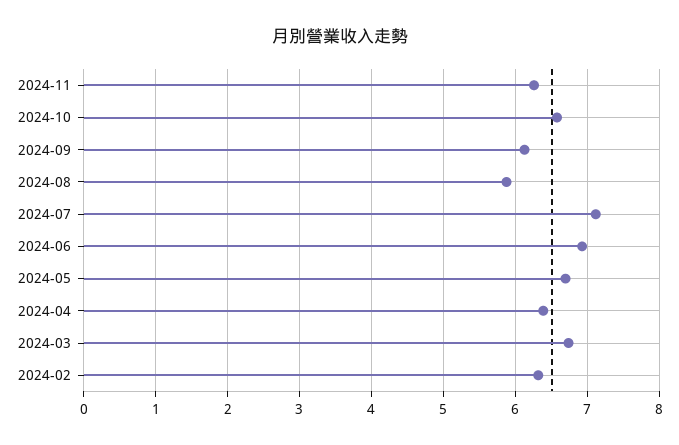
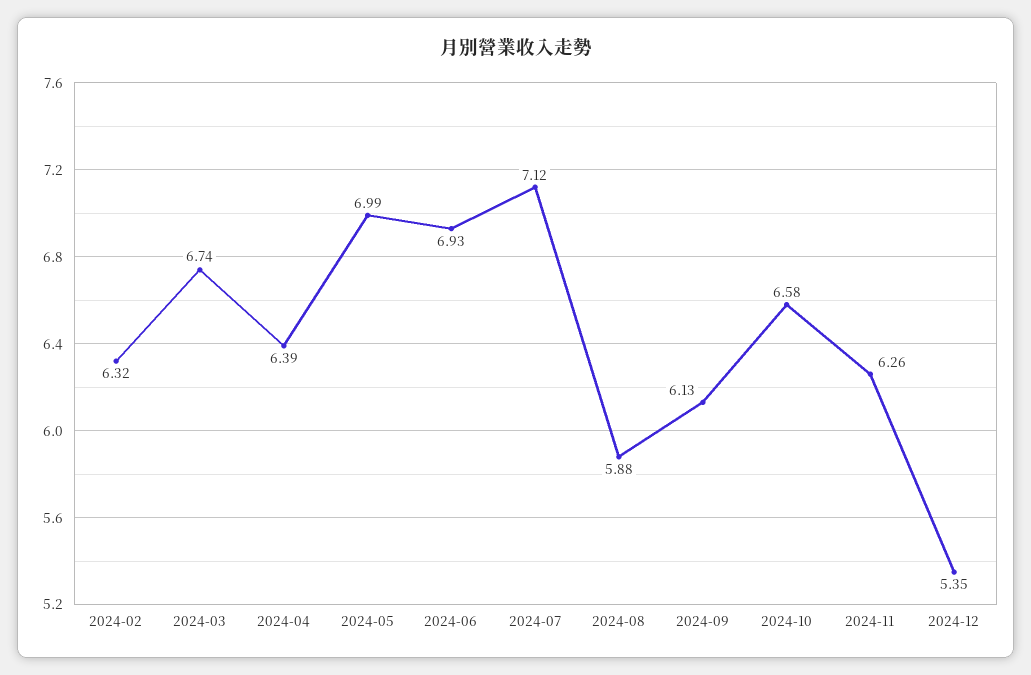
2024-05: 6.7 -> 6.99
2024-12: none -> 5.35

